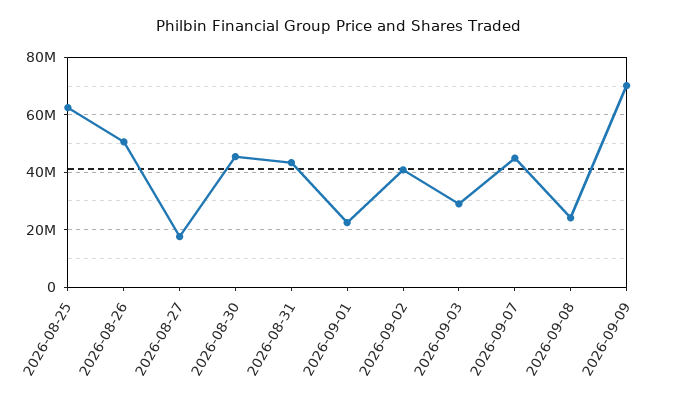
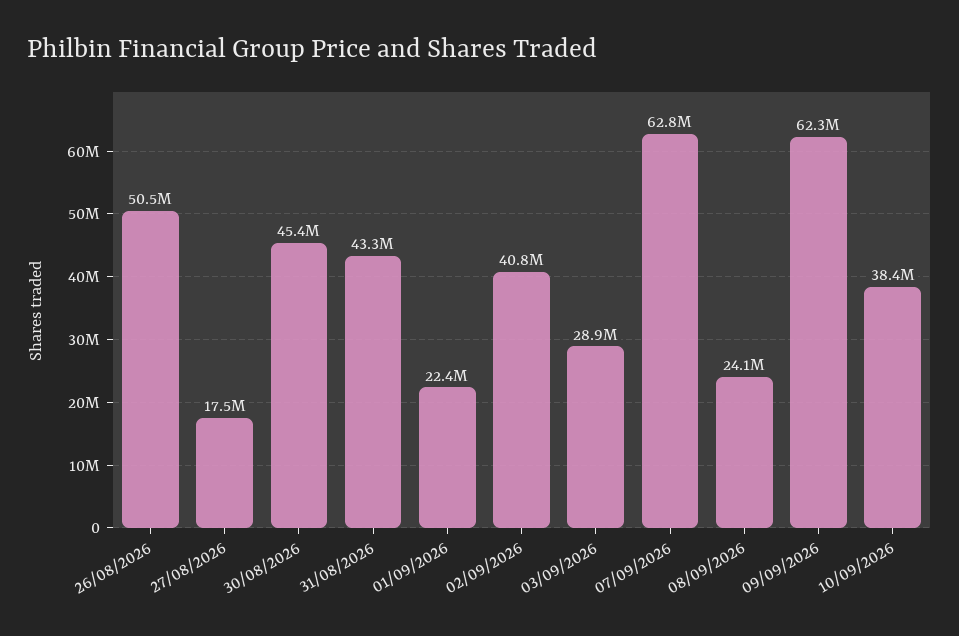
2026-08-25: 62500000 -> none
2026-09-07: 45000000 -> 62800000
2026-09-09: 70000000 -> 62300000
10/09/2026: none -> 38400000

